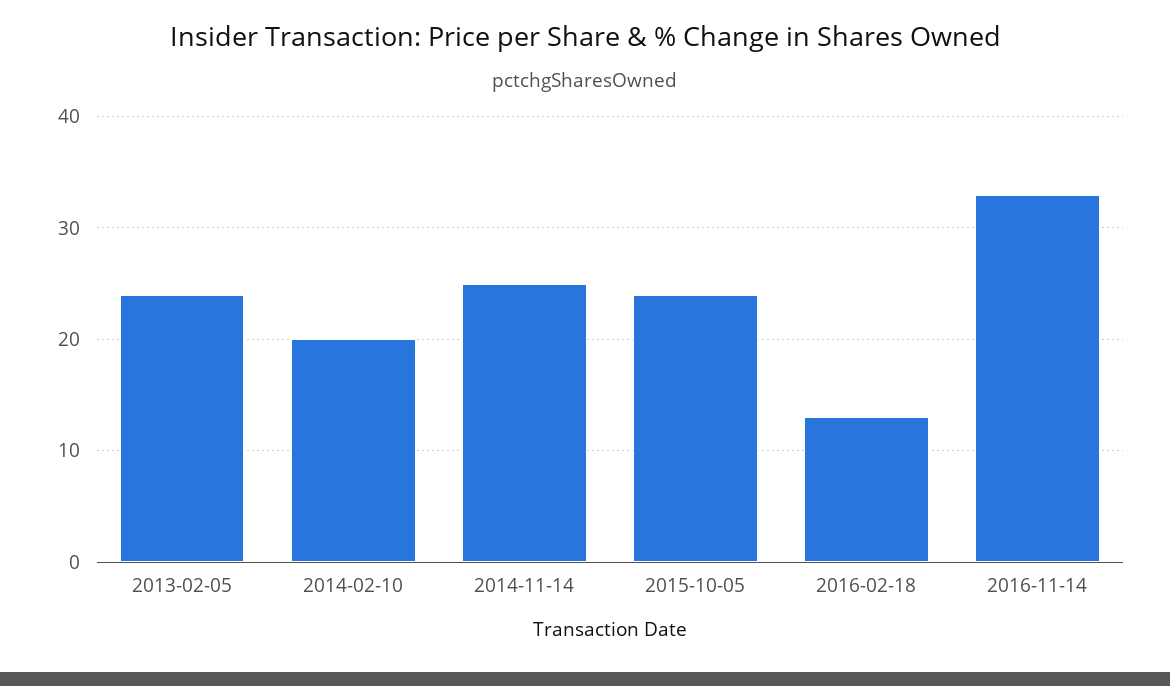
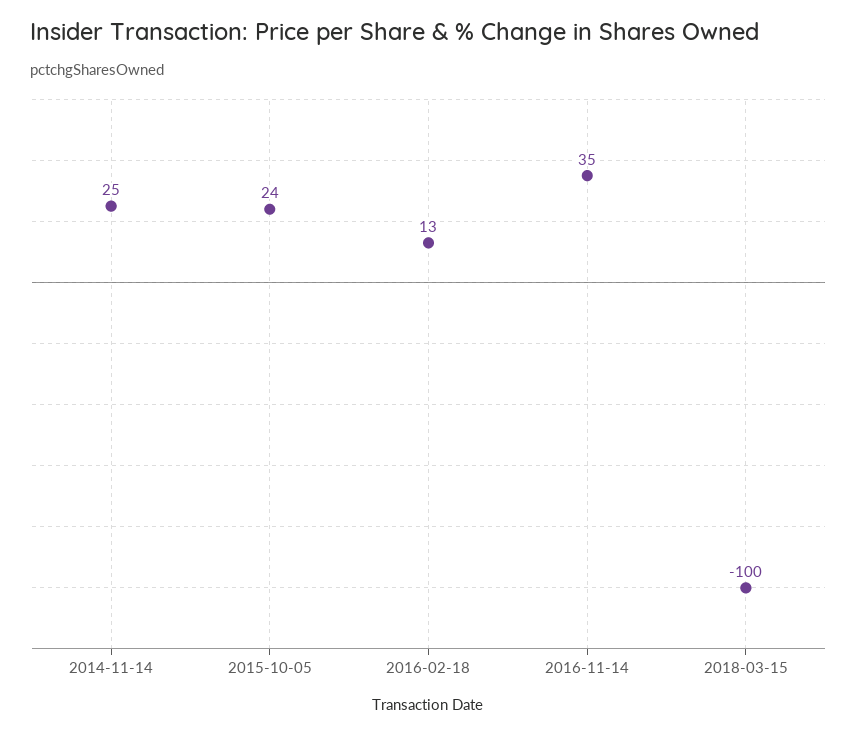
2013-02-05: 24 -> none
2014-02-10: 20 -> none
2016-11-14: 33 -> 35
2018-03-15: none -> -100

